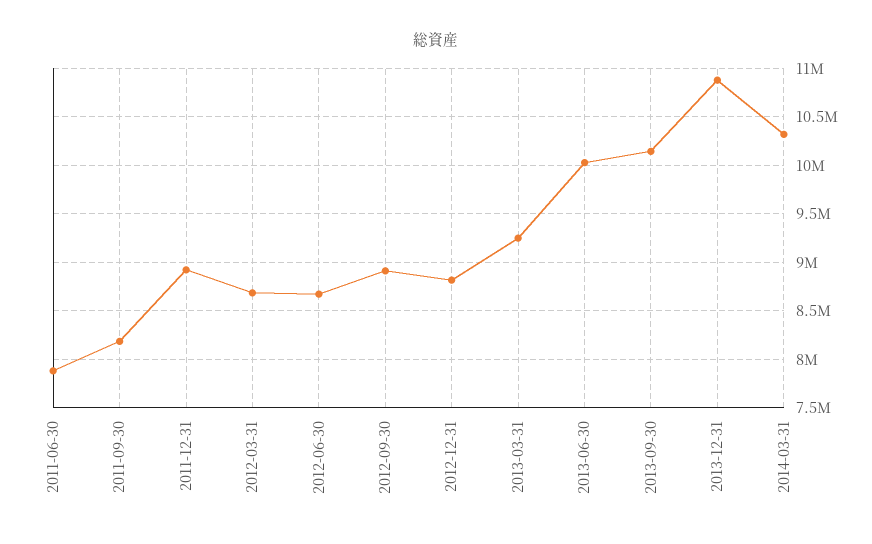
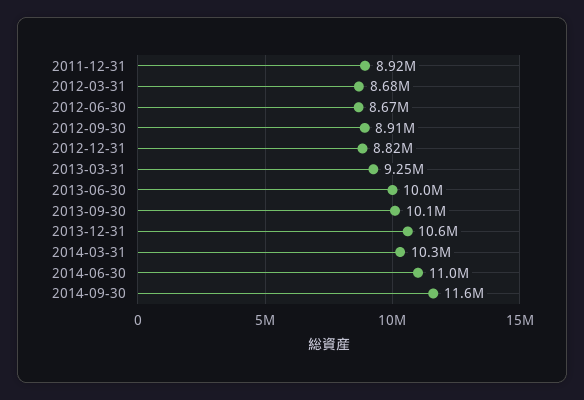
2011-06-30: 7900000 -> none
2011-09-30: 8200000 -> none
2013-12-31: 10900000 -> 10600000
2014-06-30: none -> 11000000
2014-09-30: none -> 11600000

